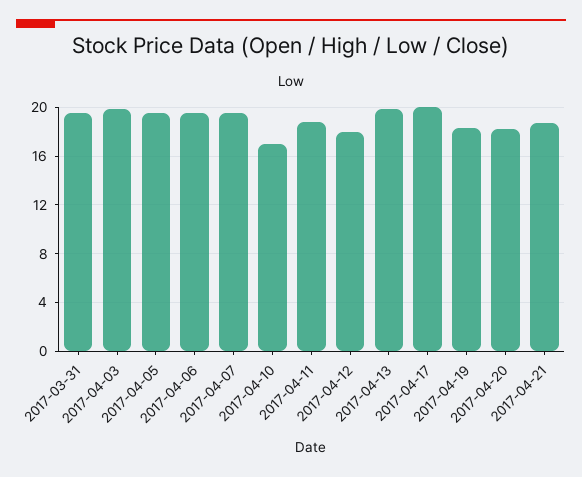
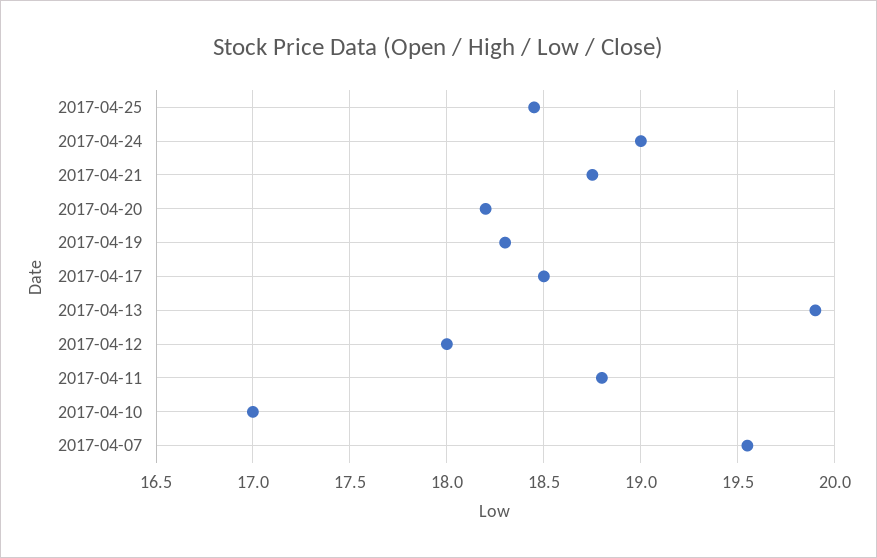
2017-03-31: 19.5 -> none
2017-04-03: 20 -> none
2017-04-05: 19.5 -> none
2017-04-06: 19.5 -> none
2017-04-17: 20 -> 18.5
2017-04-25: none -> 18.45
2017-04-24: none -> 19

